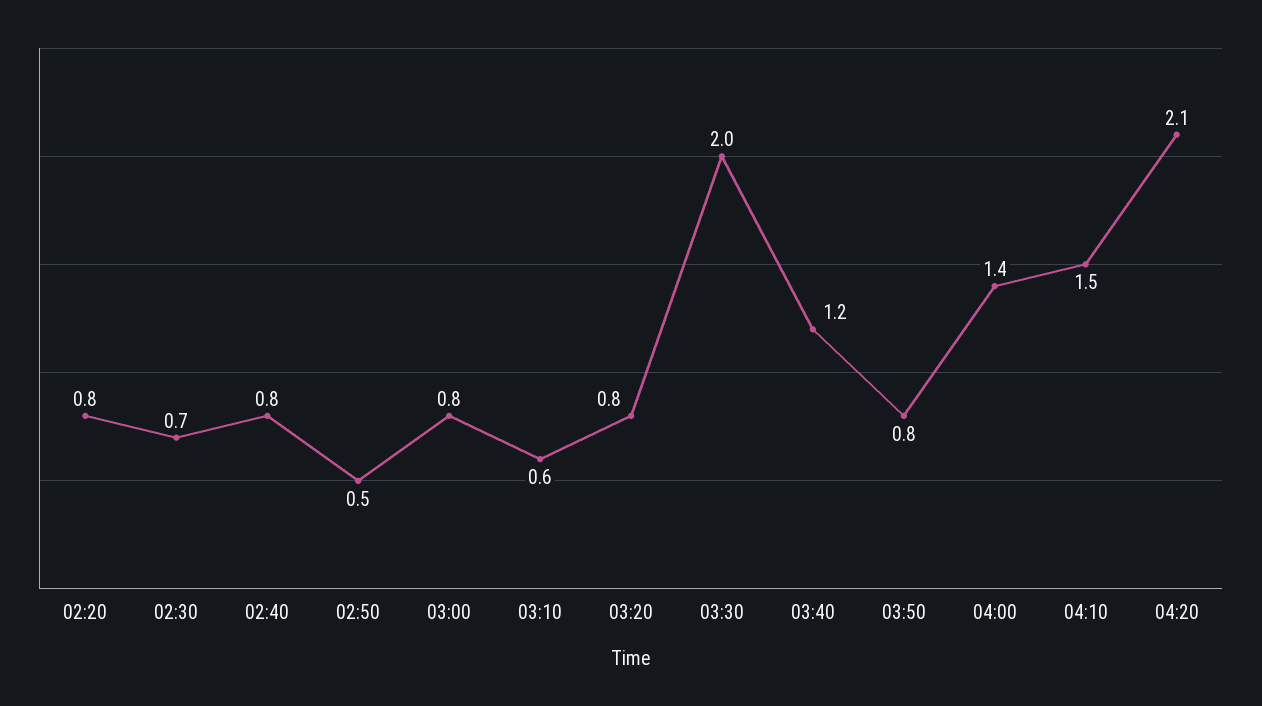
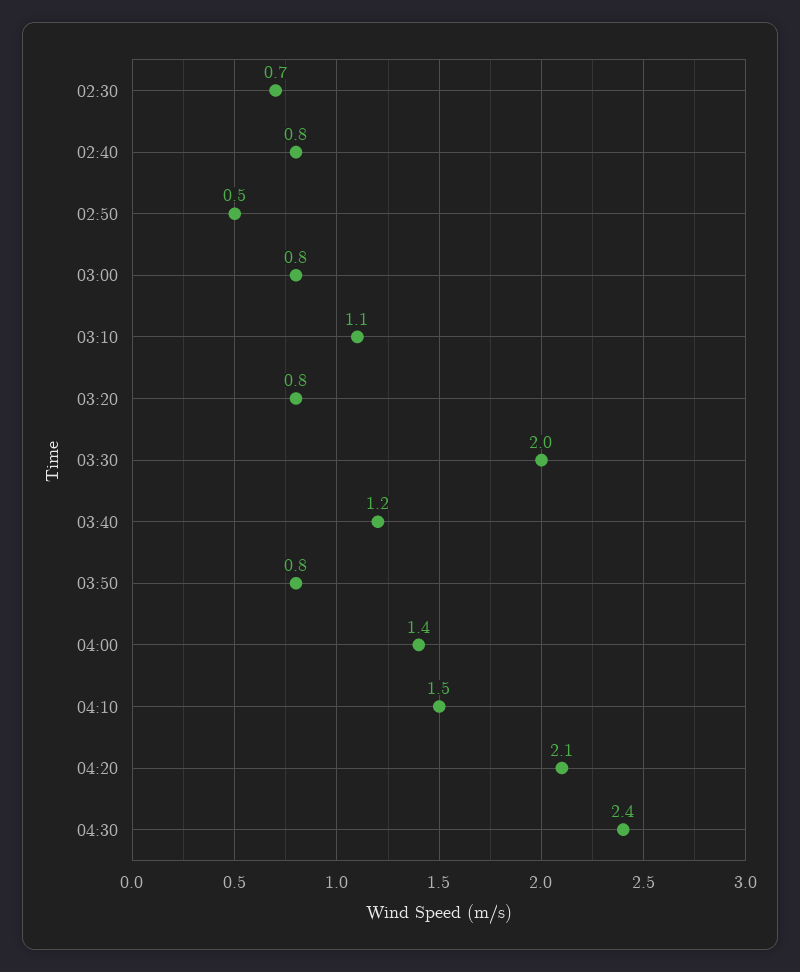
02:20: 0.8 -> none
03:10: 0.6 -> 1.1
04:30: none -> 2.4

